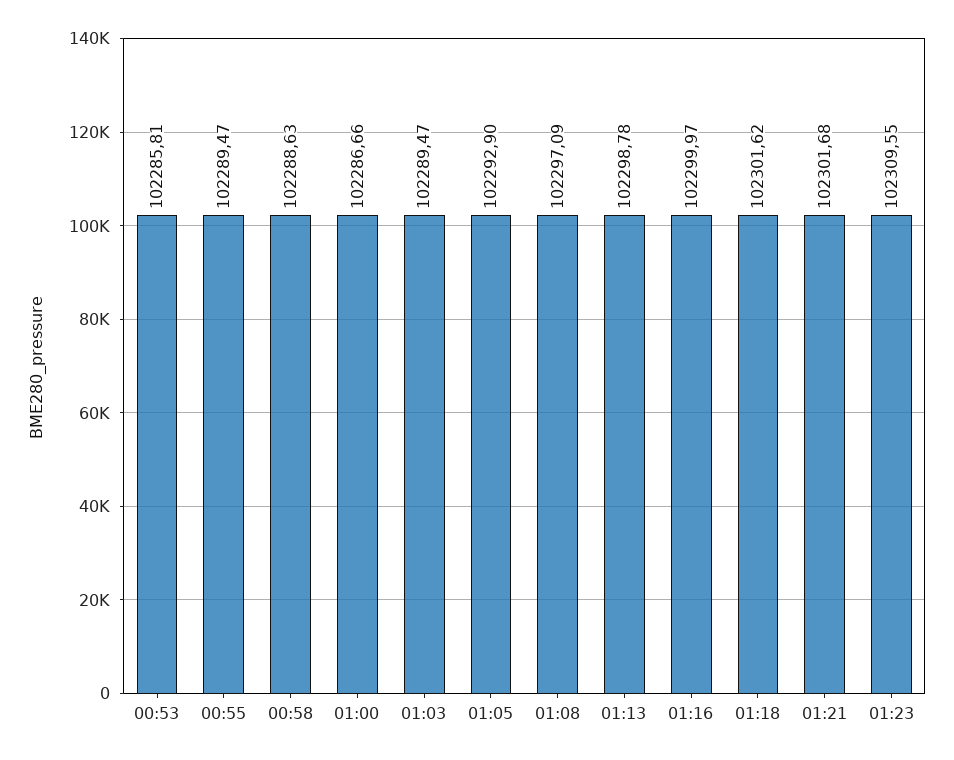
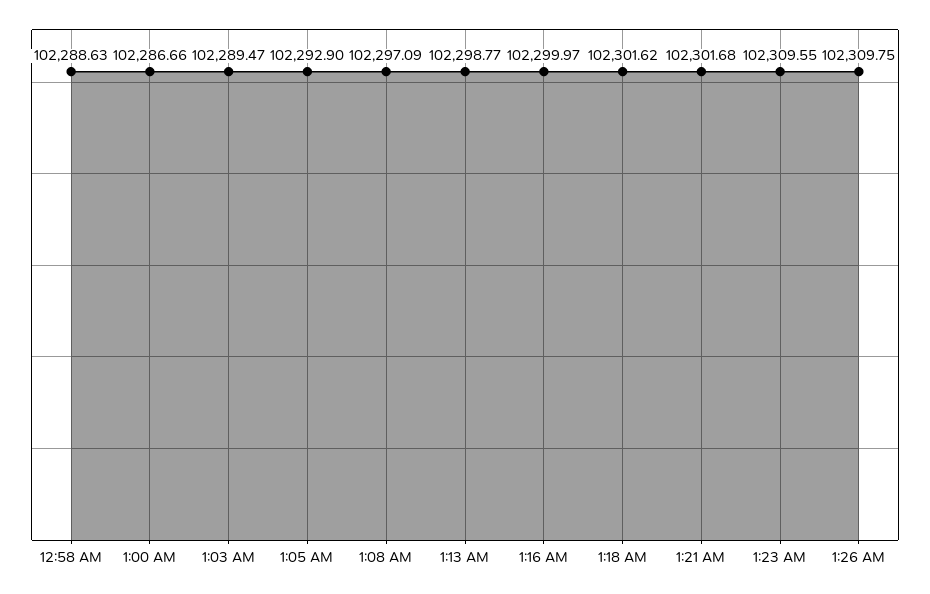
00:53: 102285.81 -> none
00:55: 102289.47 -> none
01:13: 102298.78 -> 102298.77
1:26 AM: none -> 102309.75

